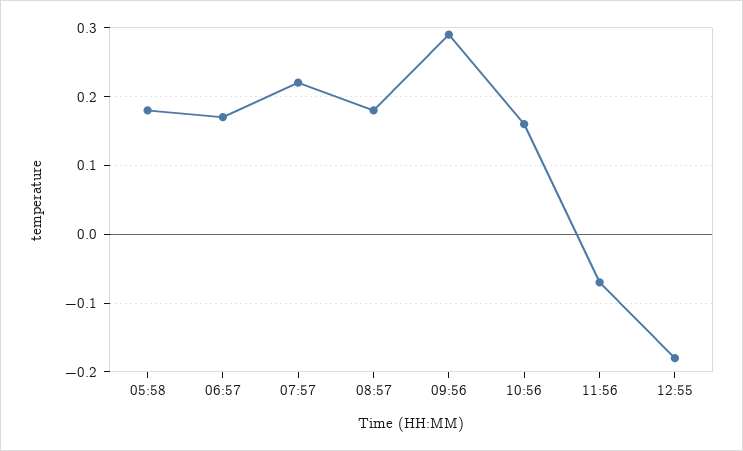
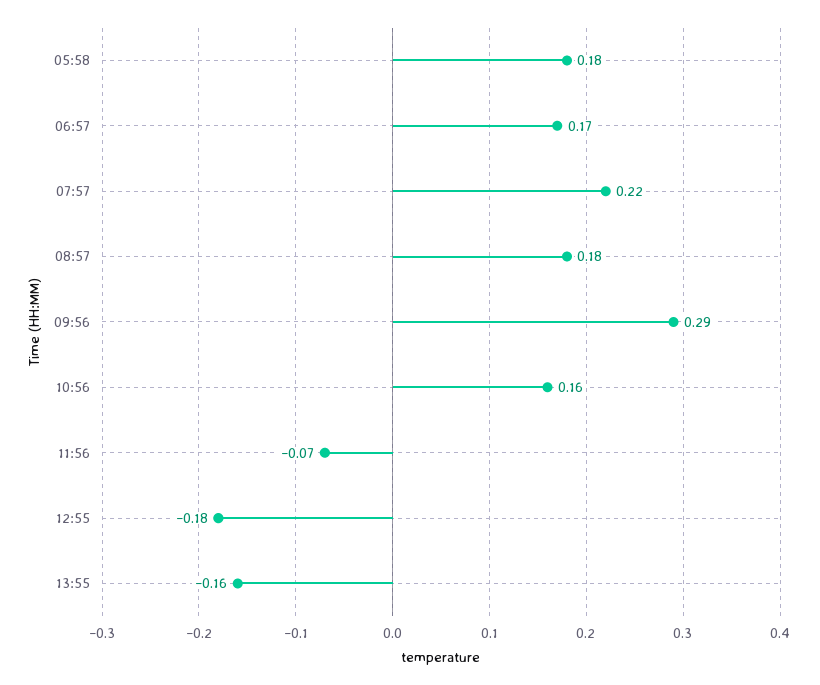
13:55: none -> -0.16

